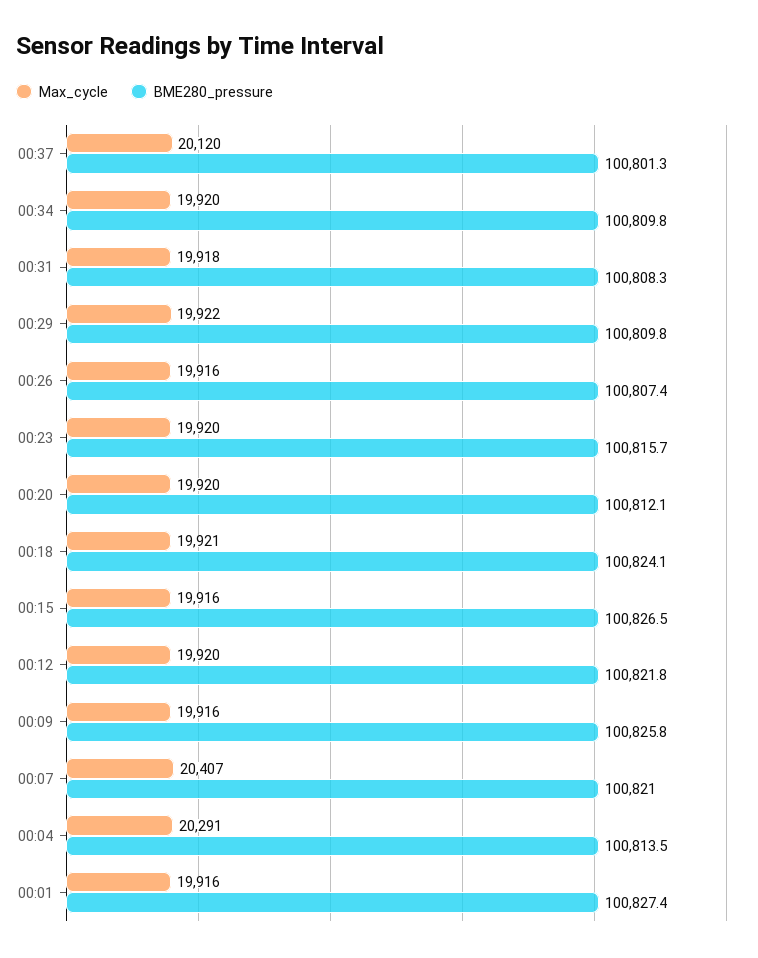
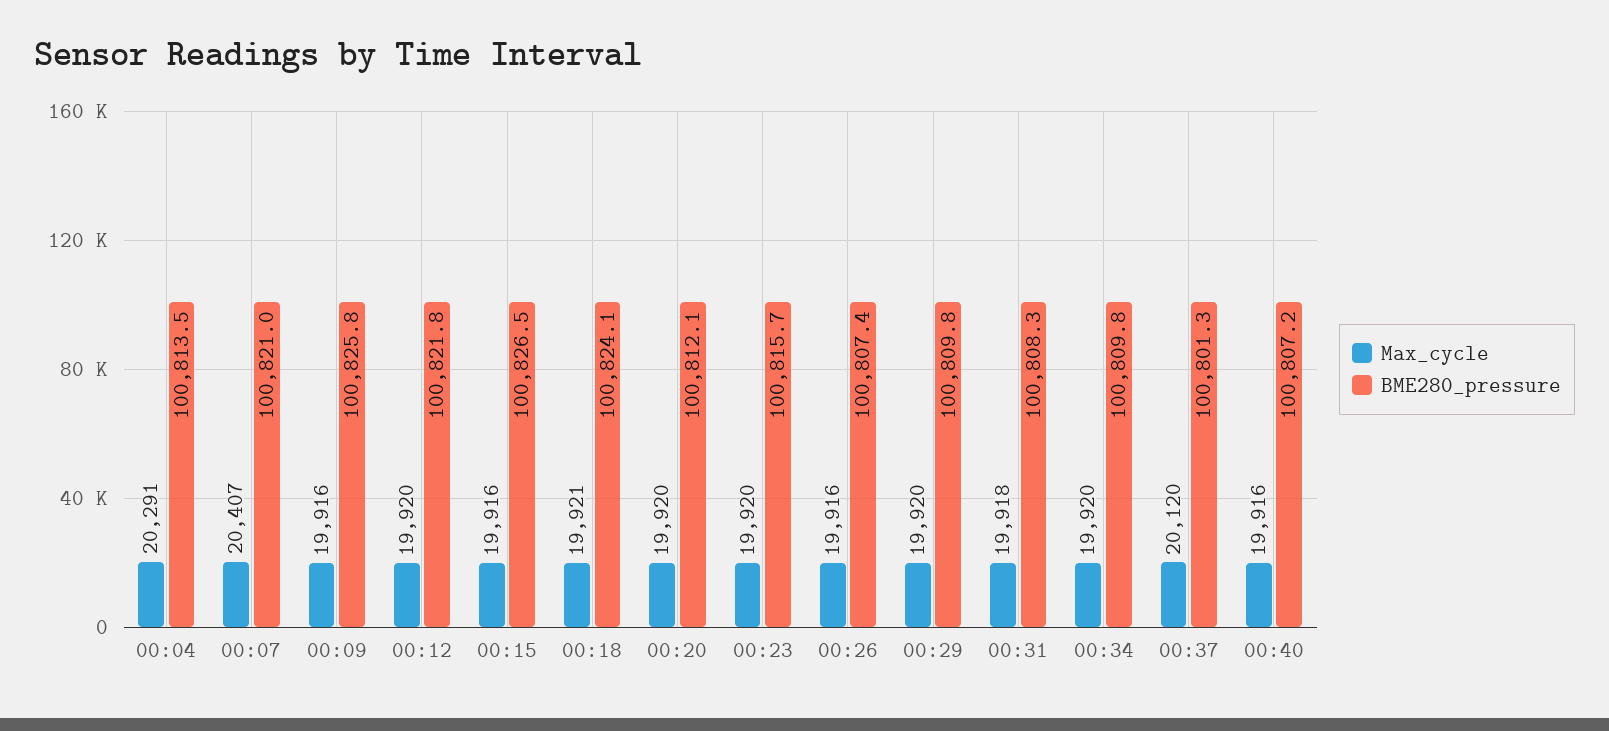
Max_cycle, 00:29: 19922 -> 19920
Max_cycle, 00:01: 19916 -> none
BME280_pressure, 00:01: 100827.4 -> none
Max_cycle, 00:40: none -> 19916
BME280_pressure, 00:40: none -> 100807.2

